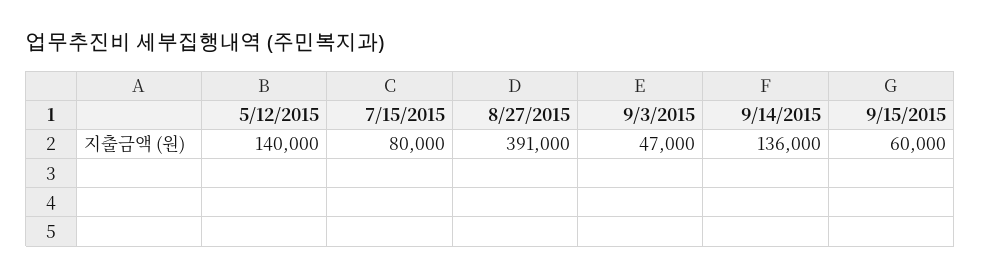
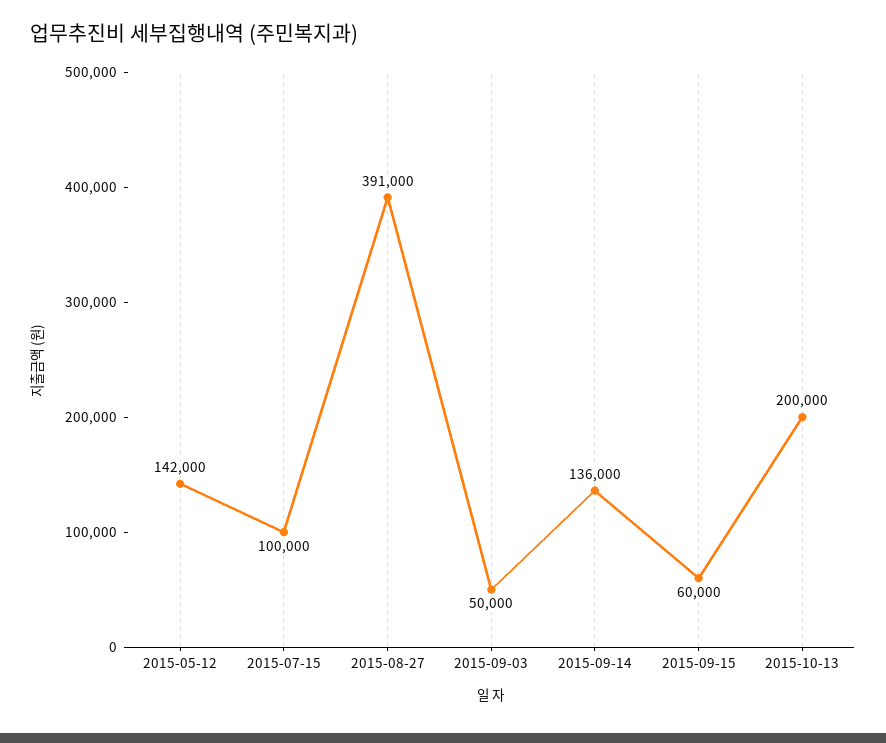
5/12/2015: 140000 -> 142000
7/15/2015: 80000 -> 100000
9/3/2015: 47000 -> 50000
2015-10-13: none -> 200000

